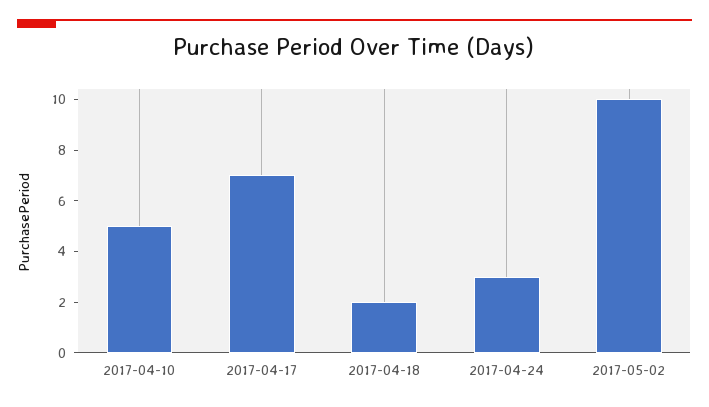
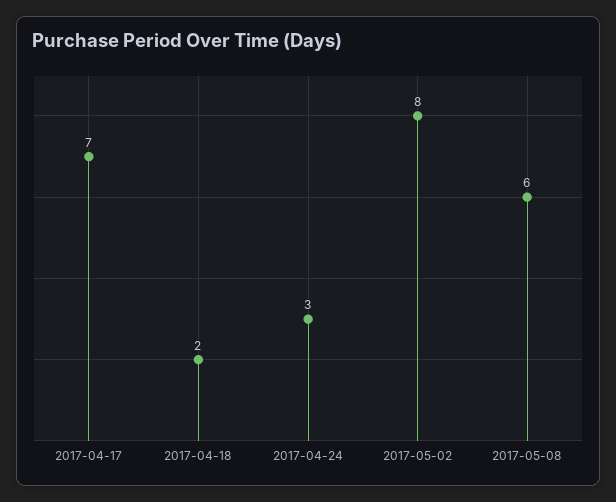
2017-04-10: 5 -> none
2017-05-02: 10 -> 8
2017-05-08: none -> 6

